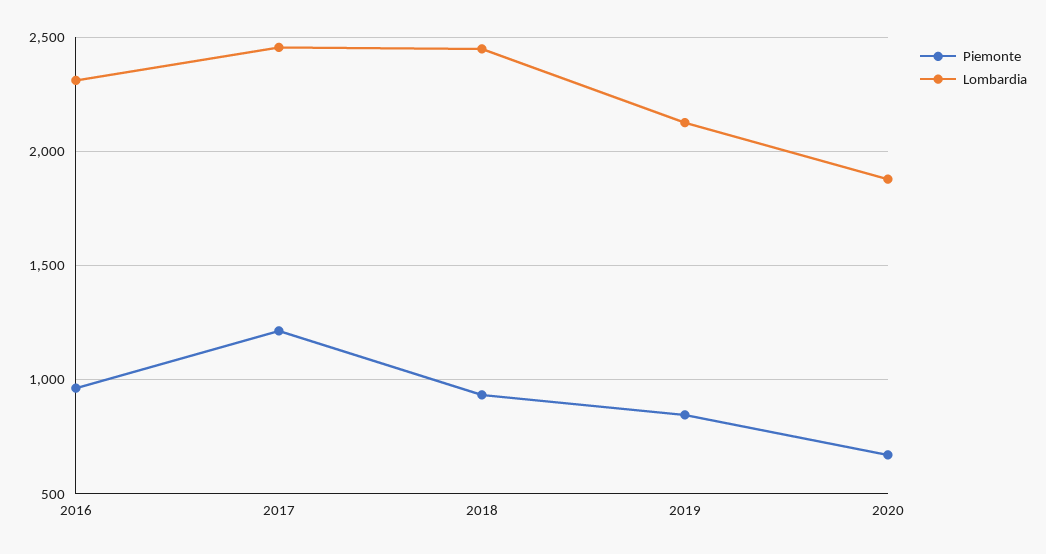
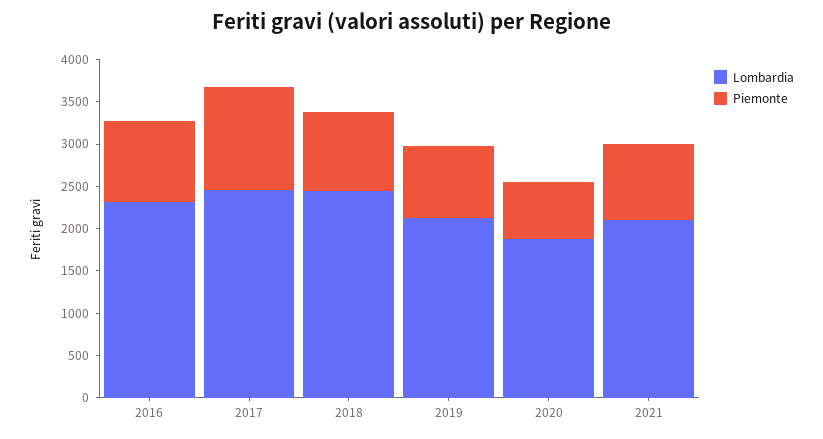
Lombardia, 2021: none -> 2100
Piemonte, 2021: none -> 900

